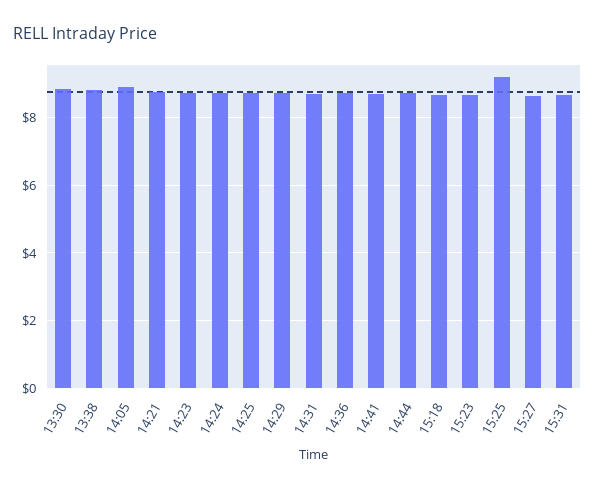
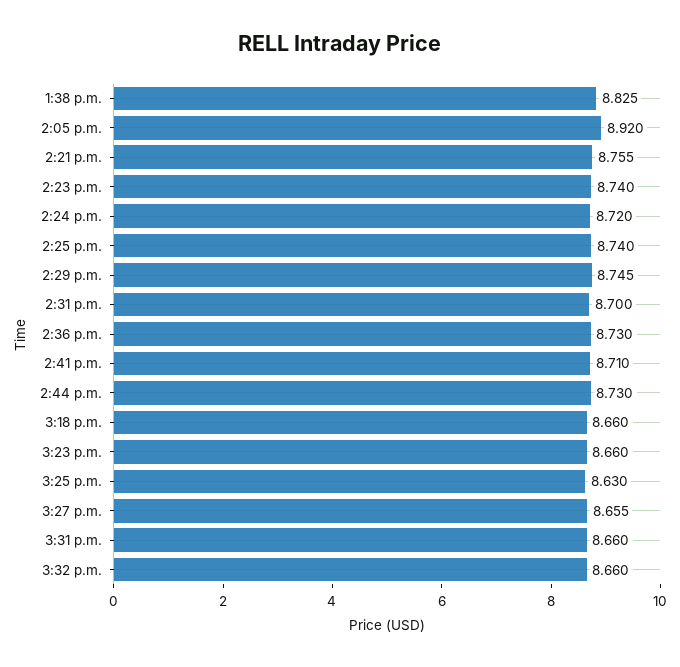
13:30: 8.8 -> none
15:25: 9.2 -> 8.63
3:32 p.m.: none -> 8.66

